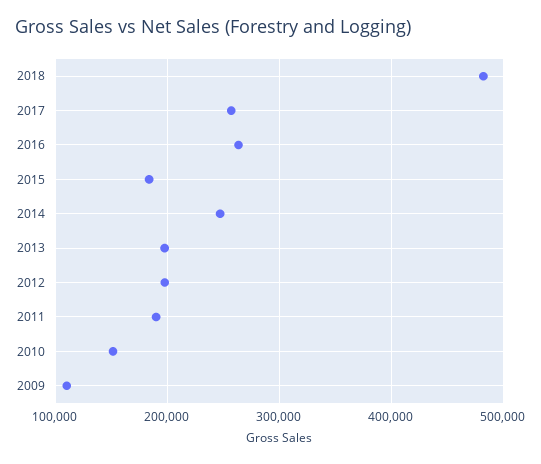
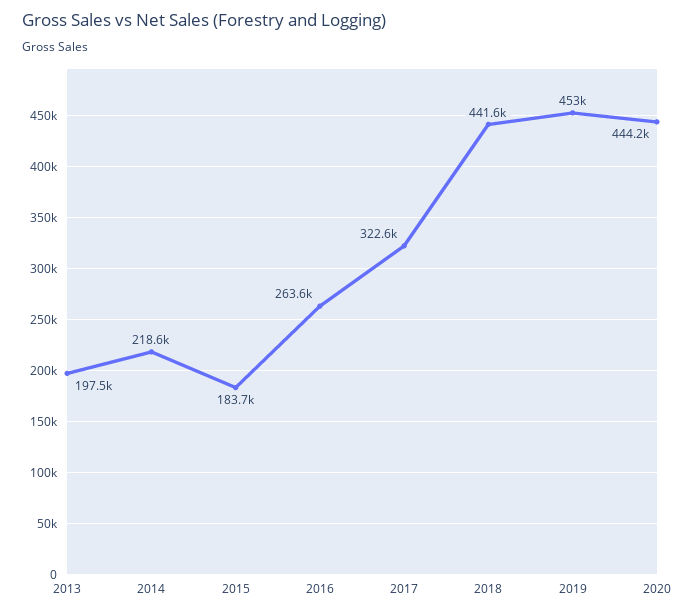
2018: 480000 -> 441600
2017: 260000 -> 322600
2014: 250000 -> 218600
2012: 200000 -> none
2011: 190000 -> none
2010: 150000 -> none
2009: 110000 -> none
2019: none -> 453000
2020: none -> 444200

